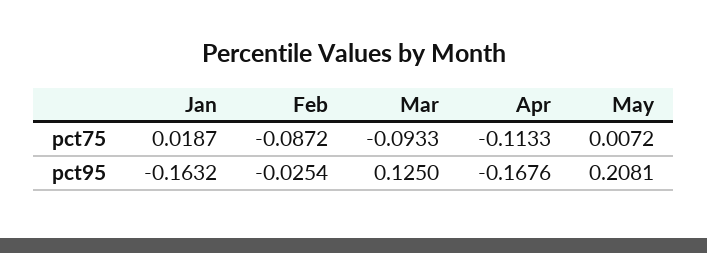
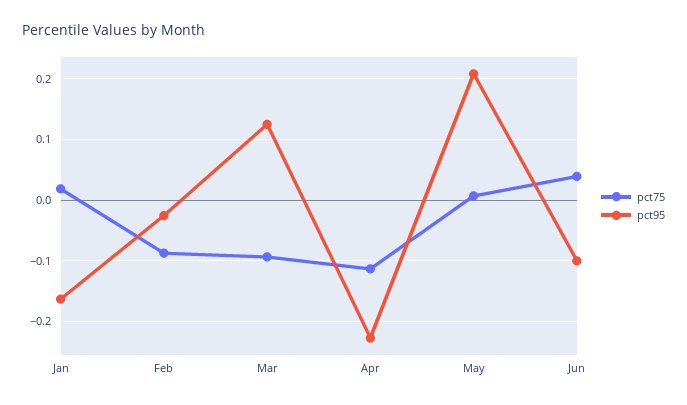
pct95, Apr: -0.1676 -> -0.23
pct75, Jun: none -> 0.04
pct95, Jun: none -> -0.1

